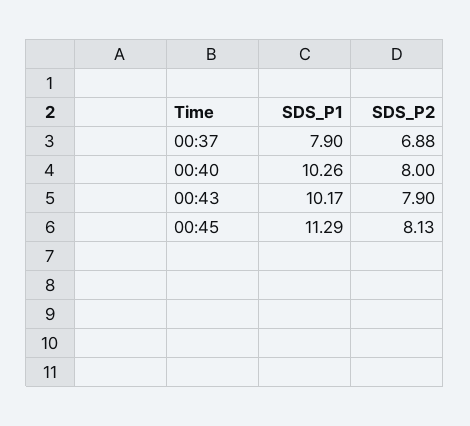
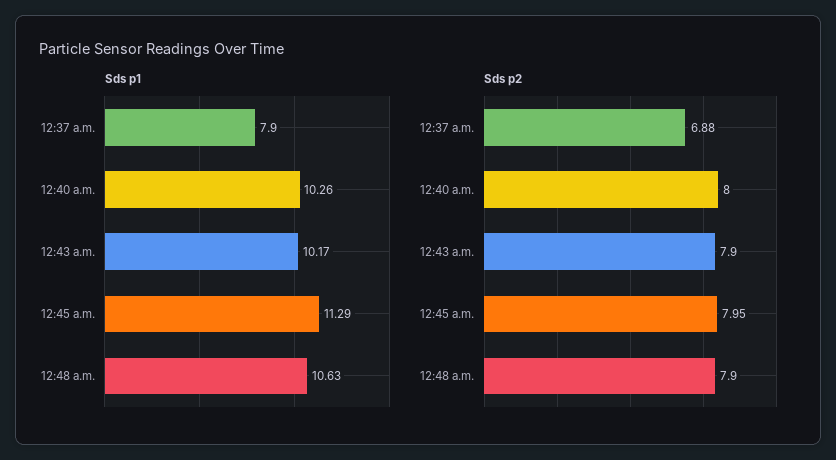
SDS_P2, 00:45: 8.13 -> 7.95
SDS_P1, 12:48 a.m.: none -> 10.63
SDS_P2, 12:48 a.m.: none -> 7.9

